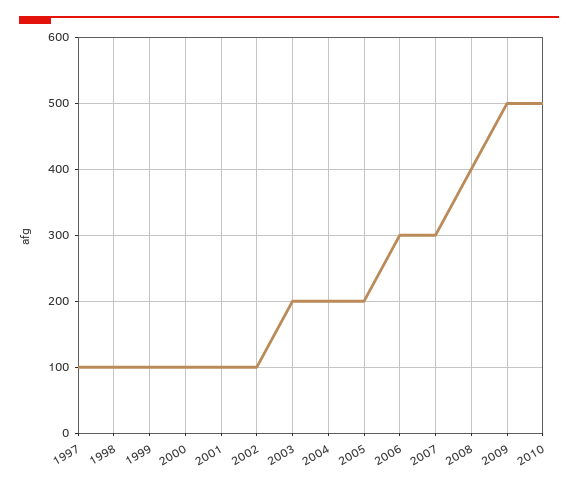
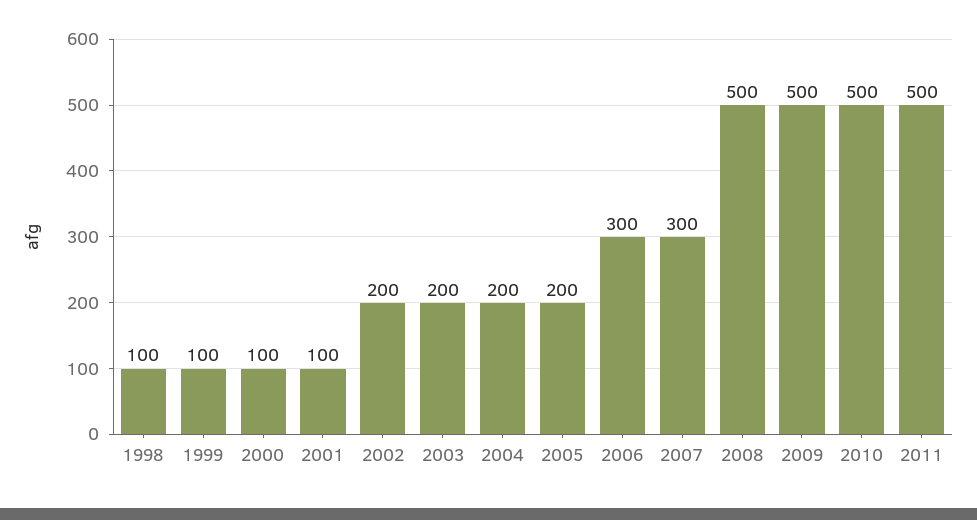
1997: 100 -> none
2002: 100 -> 200
2008: 400 -> 500
2011: none -> 500

